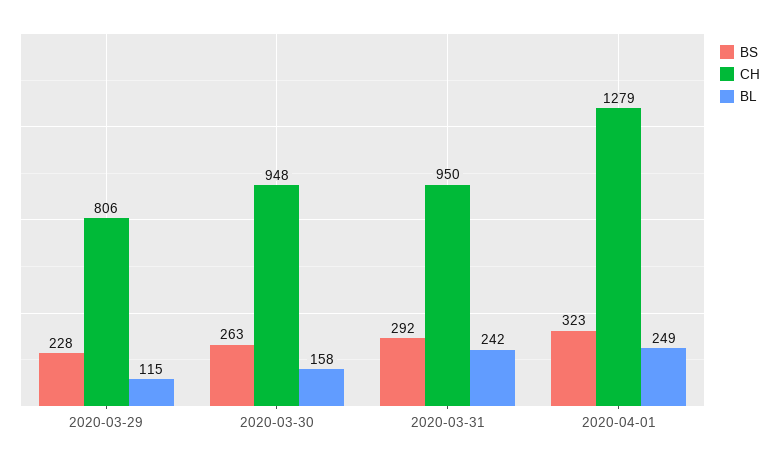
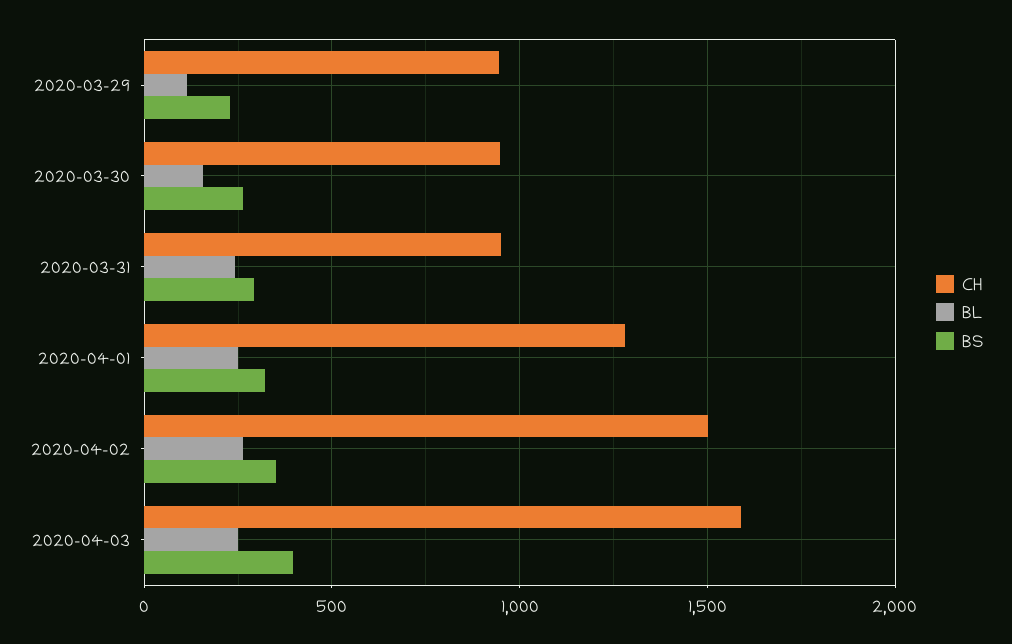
CH, 2020-03-29: 806 -> 950
CH, 2020-04-02: none -> 1500
BL, 2020-04-02: none -> 250
BS, 2020-04-02: none -> 350
CH, 2020-04-03: none -> 1600
BL, 2020-04-03: none -> 250
BS, 2020-04-03: none -> 400

